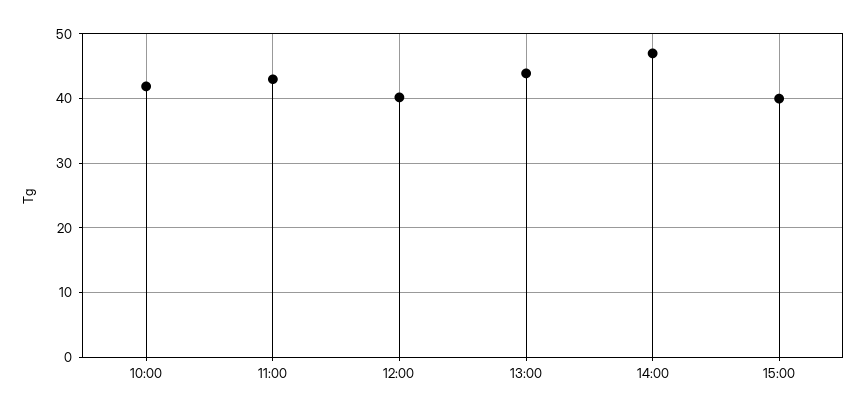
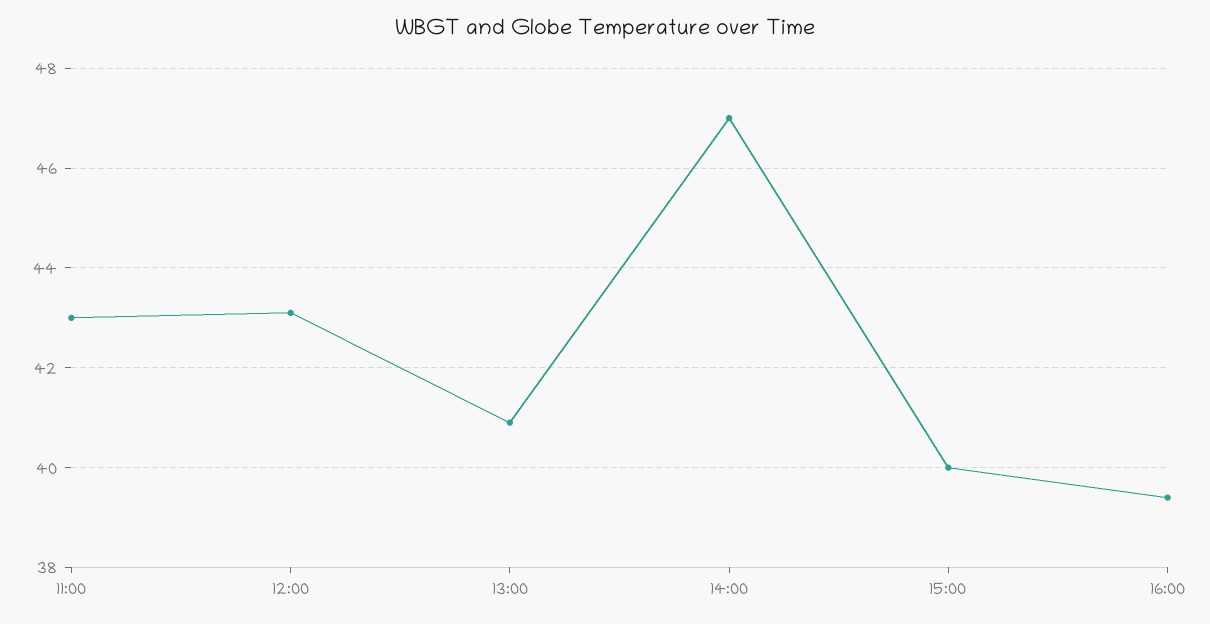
10:00: 42 -> none
12:00: 40 -> 43
13:00: 44 -> 41
16:00: none -> 39.5

